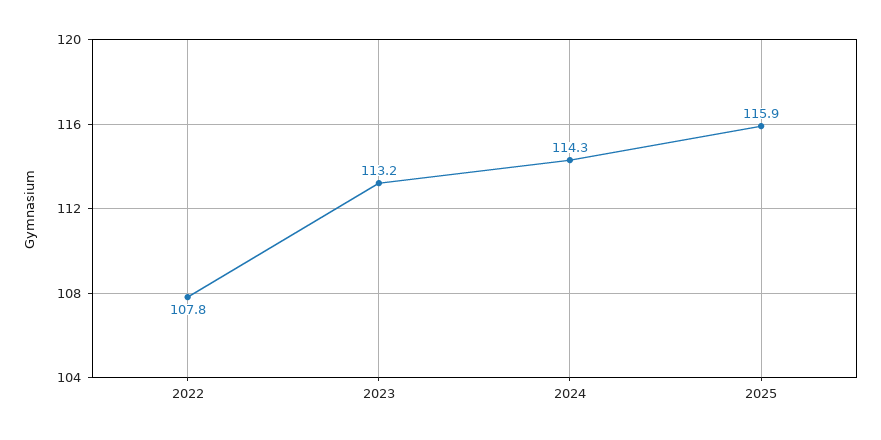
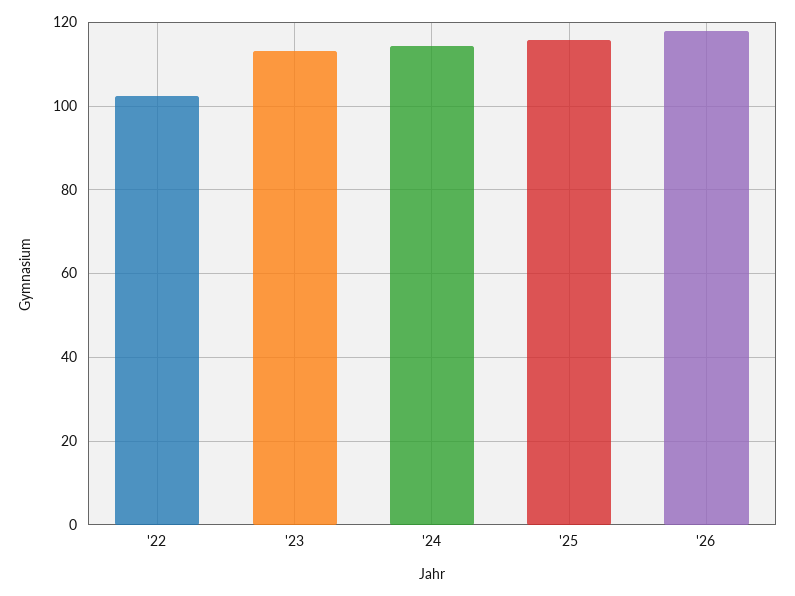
2022: 107.8 -> 102
'26: none -> 118

